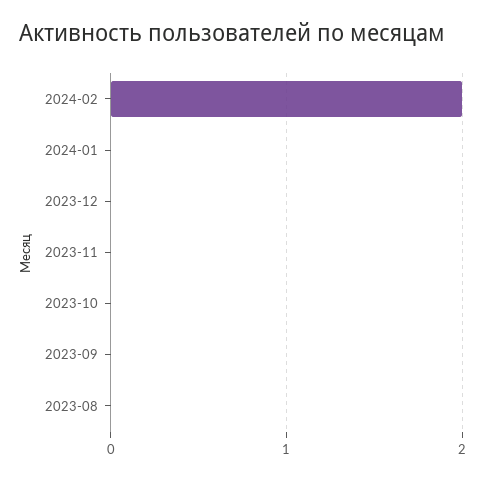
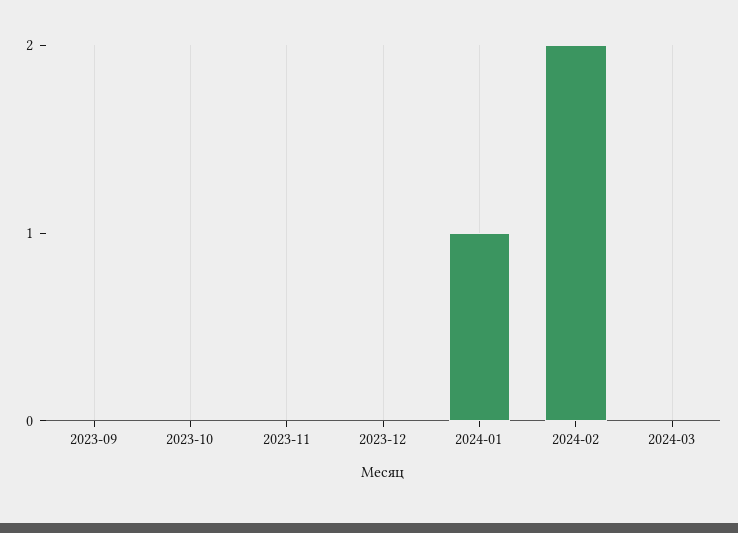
2024-01: 0 -> 1
2023-08: 0 -> none
2024-03: none -> 0

